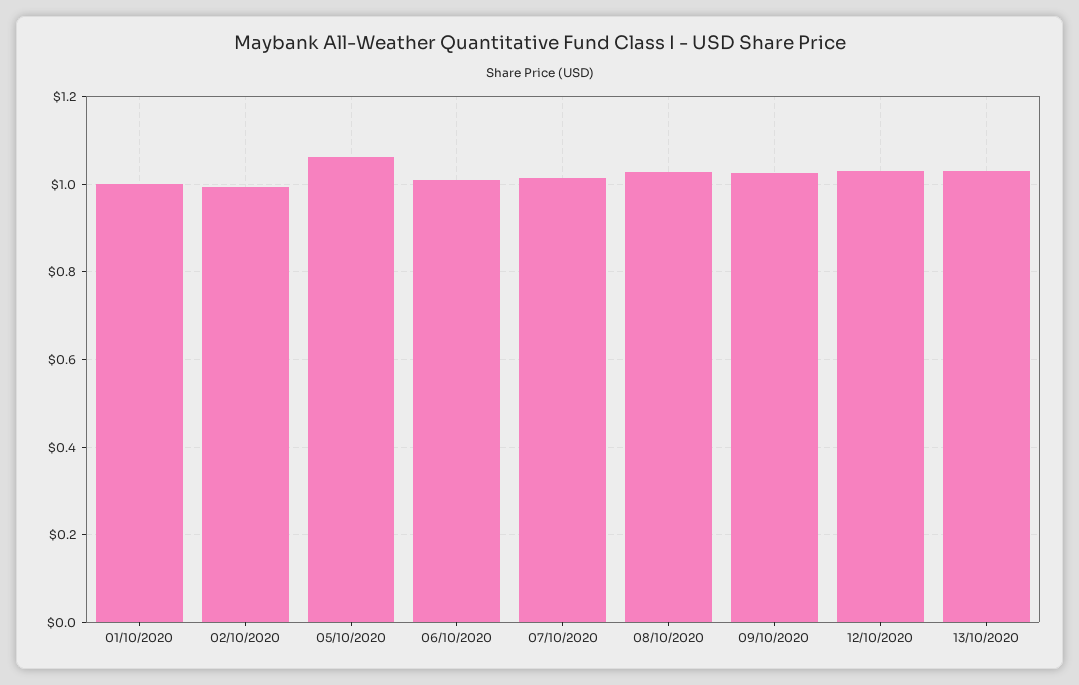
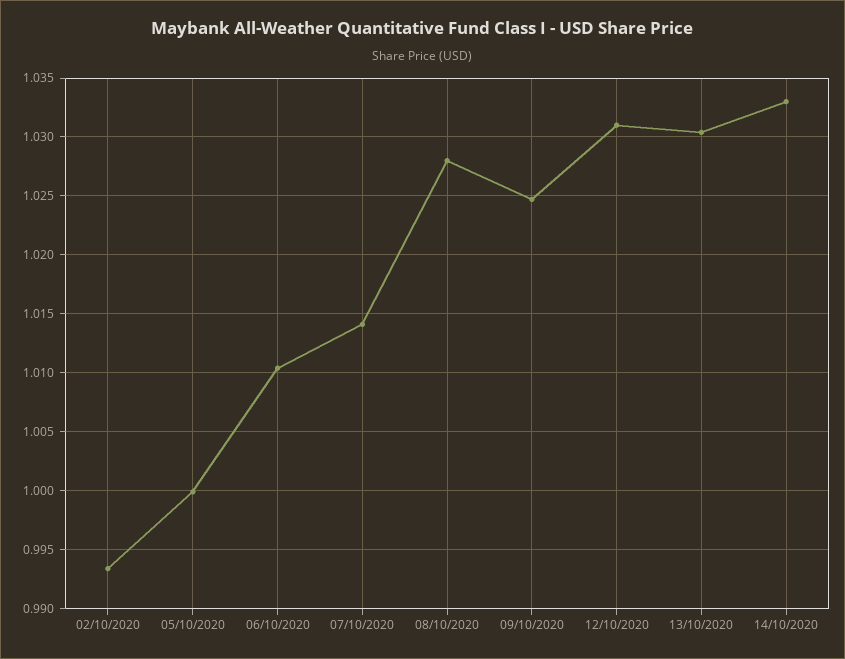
01/10/2020: 1 -> none
05/10/2020: 1.06 -> 1
14/10/2020: none -> 1.033

